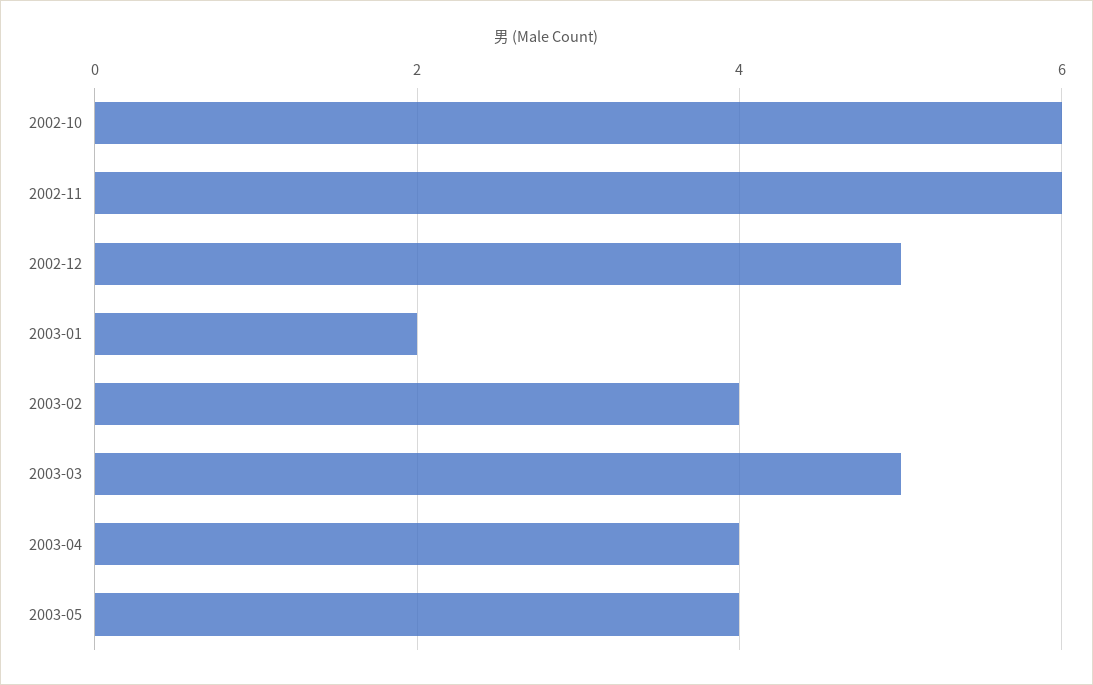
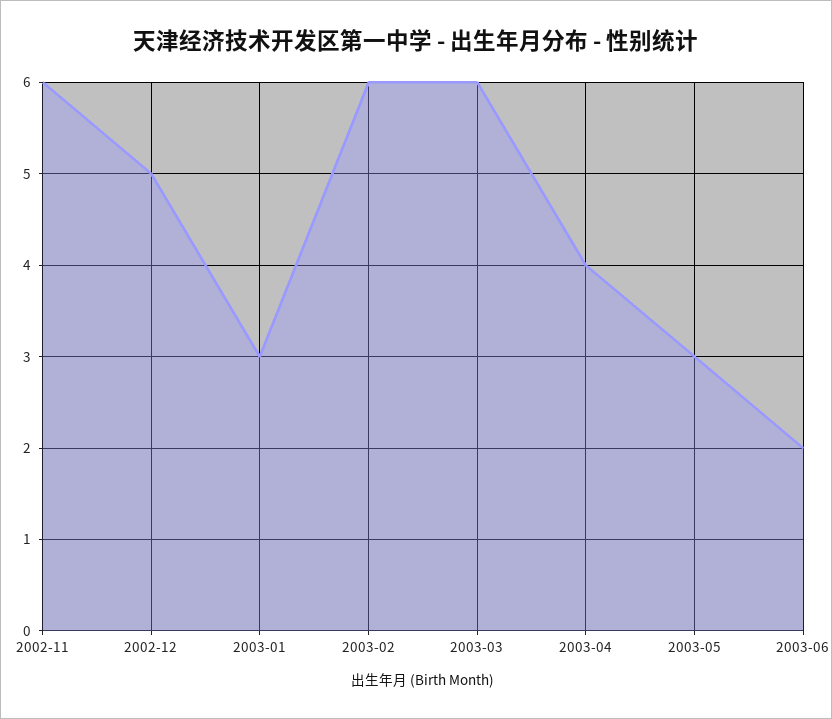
2002-10: 6 -> none
2003-01: 2 -> 3
2003-02: 4 -> 6
2003-03: 5 -> 6
2003-05: 4 -> 3
2003-06: none -> 2

